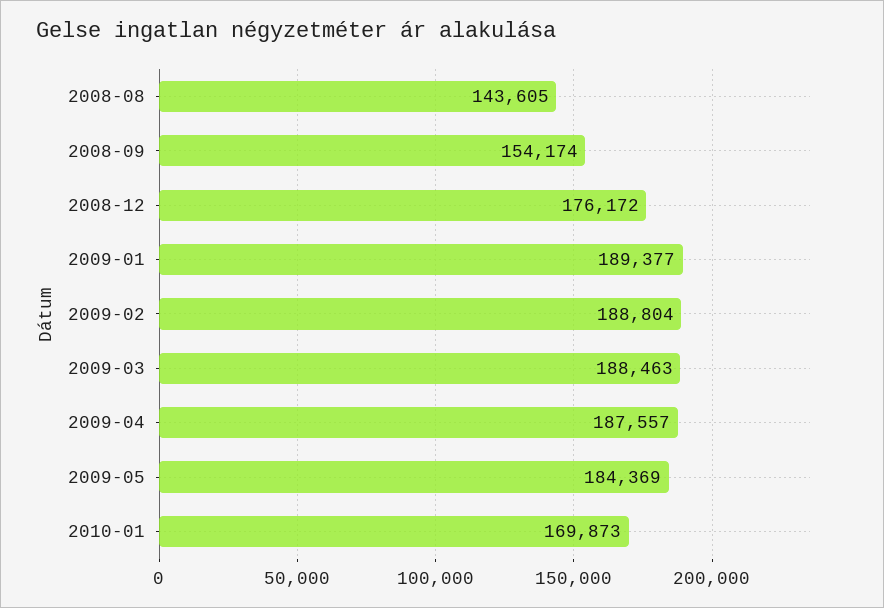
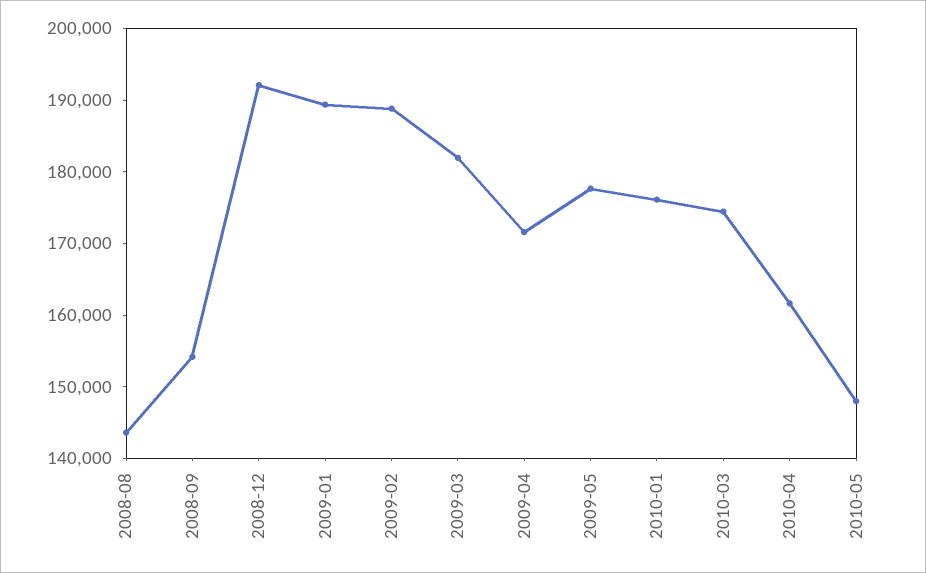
2008-12: 176172 -> 192000
2009-03: 188463 -> 182000
2009-04: 187557 -> 172000
2009-05: 184369 -> 178000
2010-01: 169873 -> 176000
2010-03: none -> 174000
2010-04: none -> 162000
2010-05: none -> 148000

